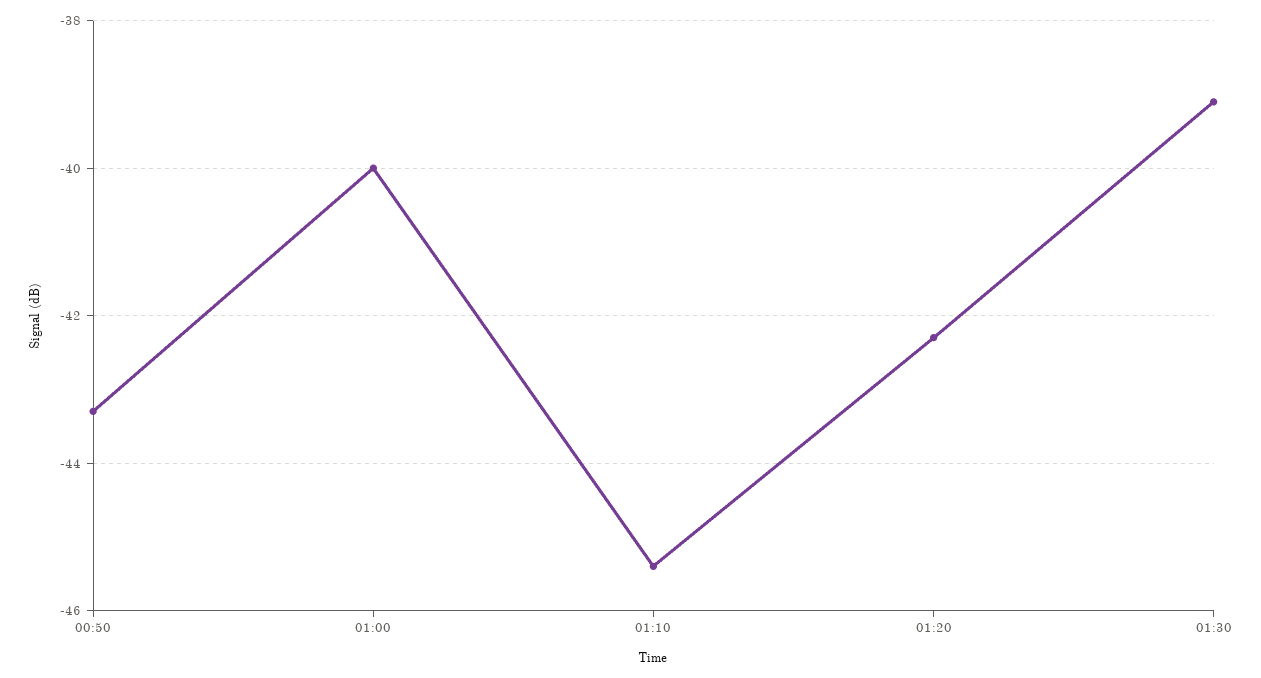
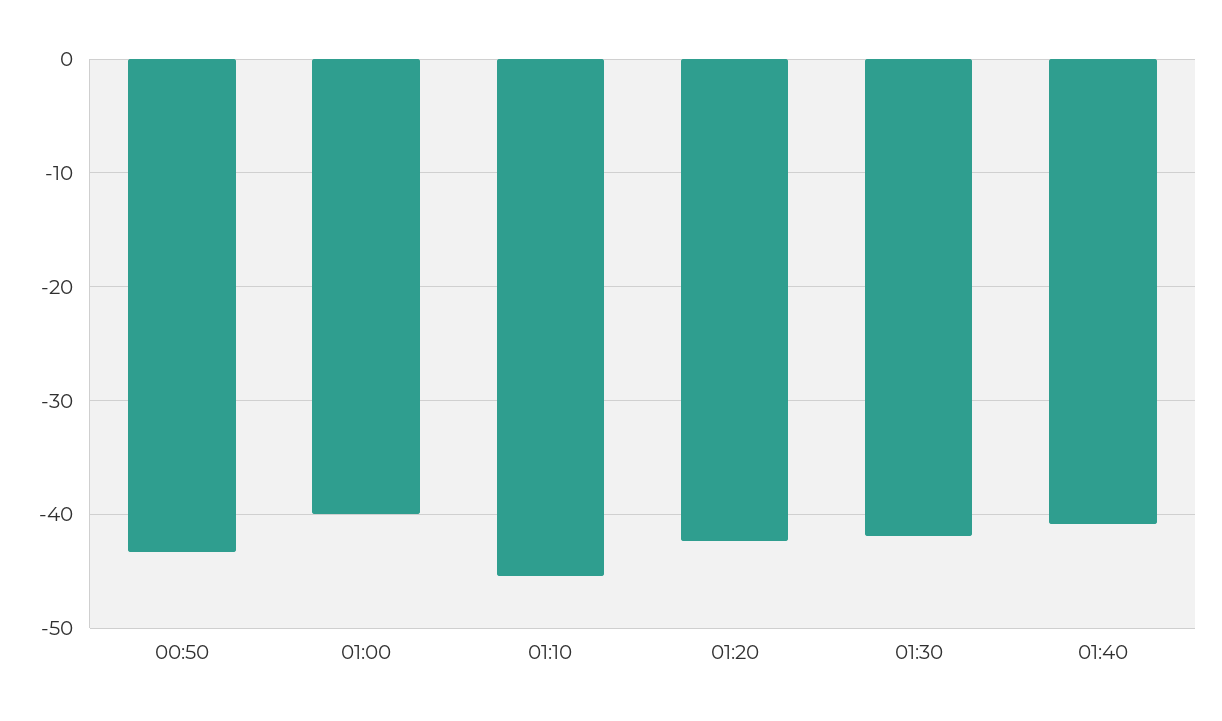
01:30: -39 -> -42
01:40: none -> -41

